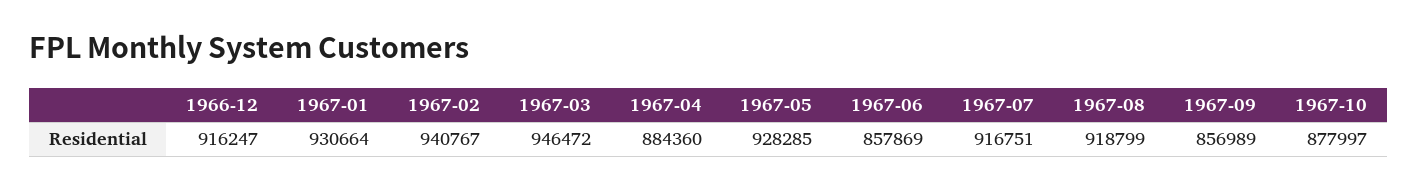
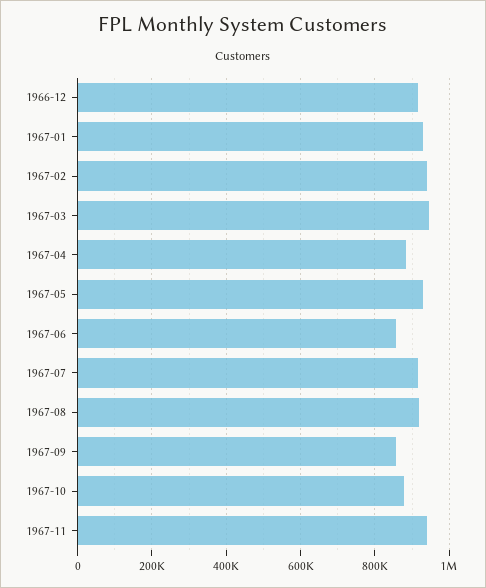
1967-11: none -> 940000

